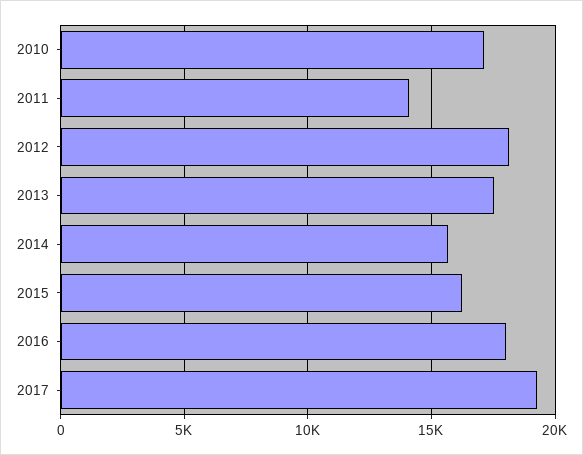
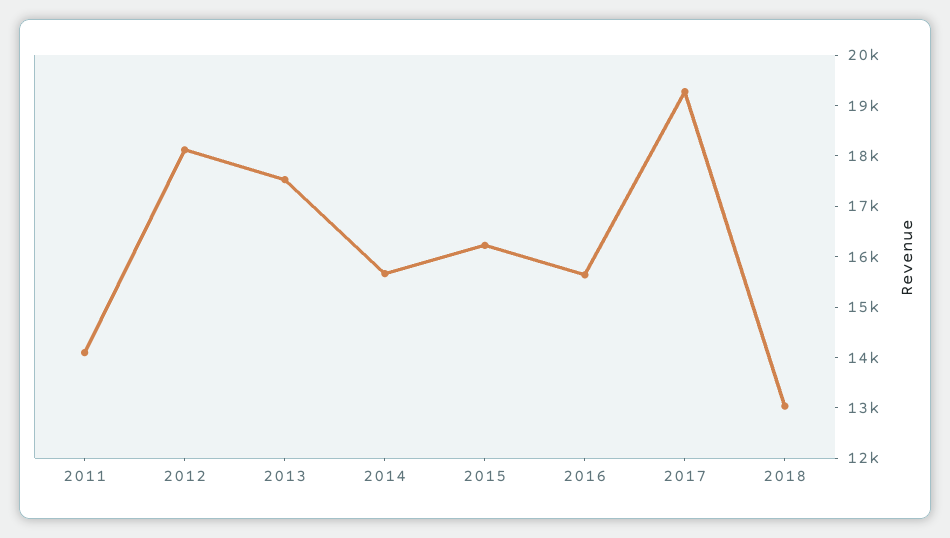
2010: 17000 -> none
2016: 18000 -> 15600
2018: none -> 13000

